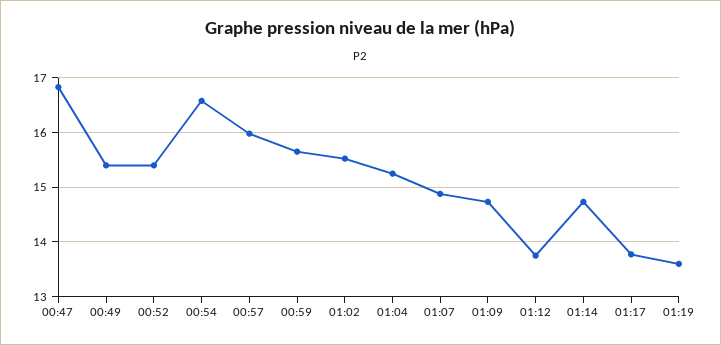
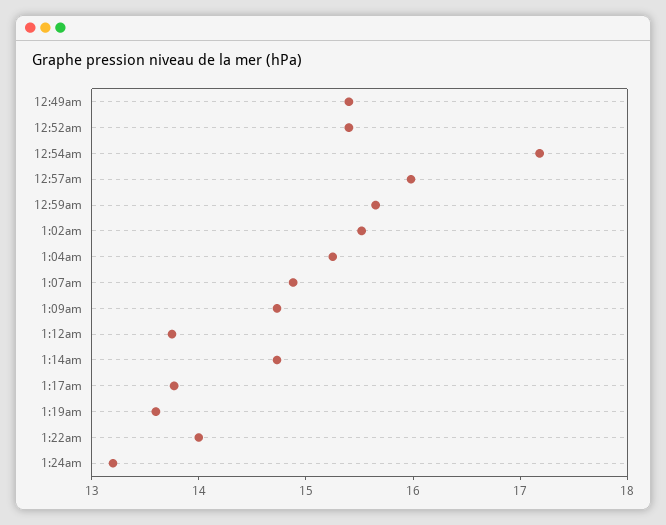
00:47: 16.8 -> none
00:54: 16.6 -> 17.2
1:22am: none -> 14
1:24am: none -> 13.2

